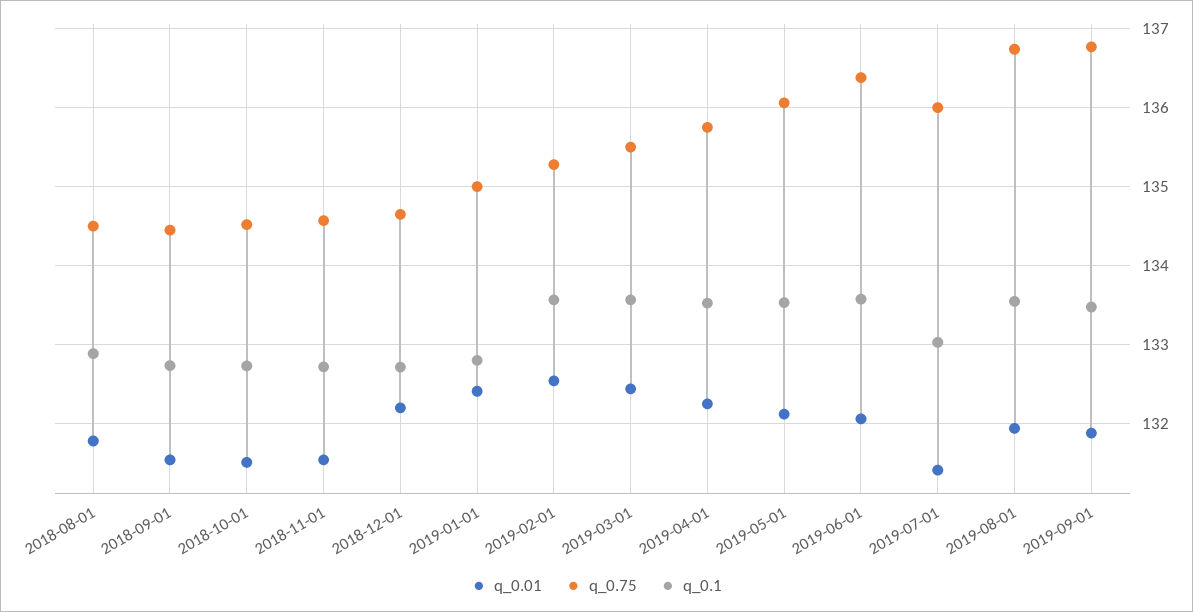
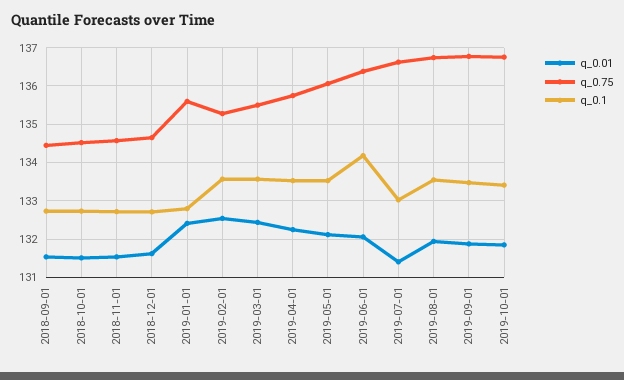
q_0.01, 2018-08-01: 131.8 -> none
q_0.75, 2018-08-01: 134.5 -> none
q_0.1, 2018-08-01: 132.9 -> none
q_0.01, 2018-12-01: 132.2 -> 131.6
q_0.75, 2019-01-01: 135 -> 135.6
q_0.1, 2019-06-01: 133.6 -> 134.2
q_0.75, 2019-07-01: 136 -> 136.6
q_0.01, 2019-10-01: none -> 131.8
q_0.75, 2019-10-01: none -> 136.8
q_0.1, 2019-10-01: none -> 133.4

